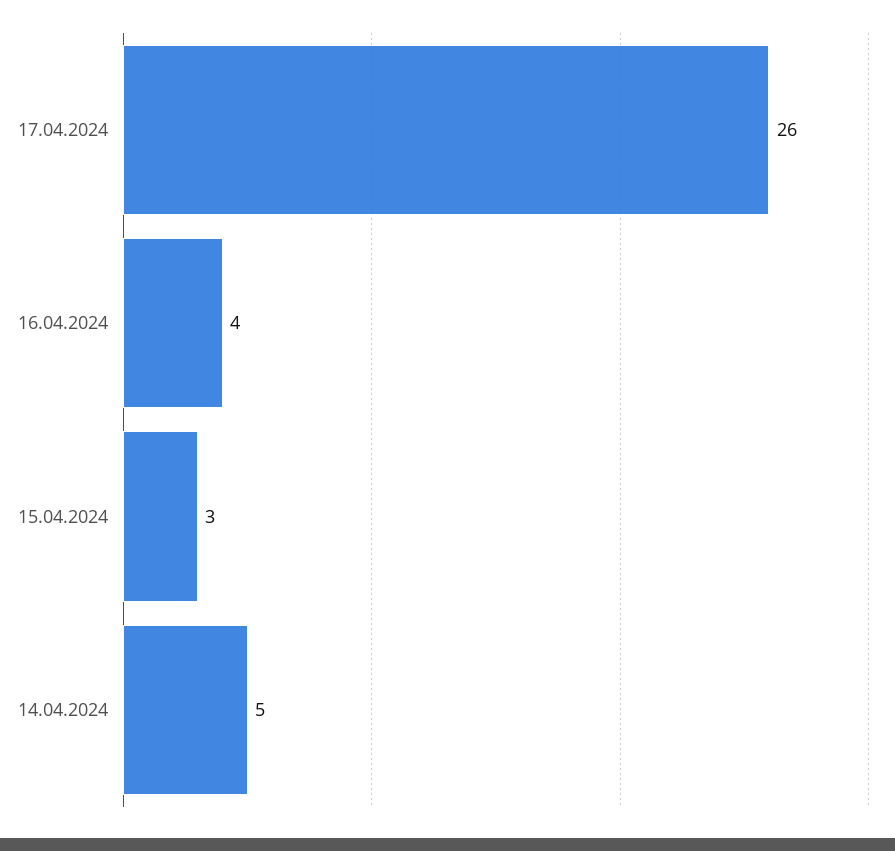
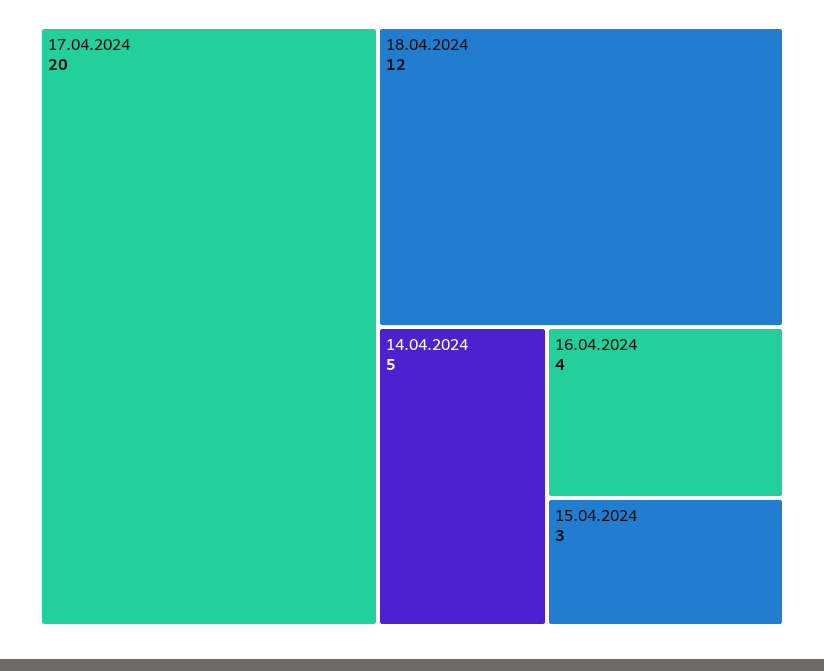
17.04.2024: 26 -> 20
18.04.2024: none -> 12

